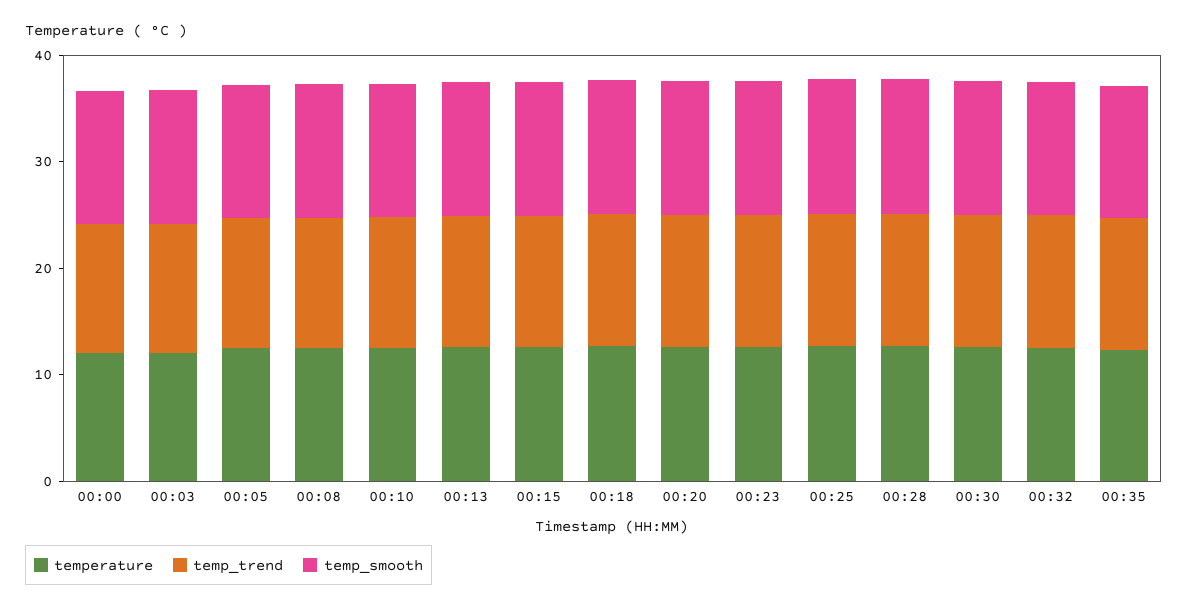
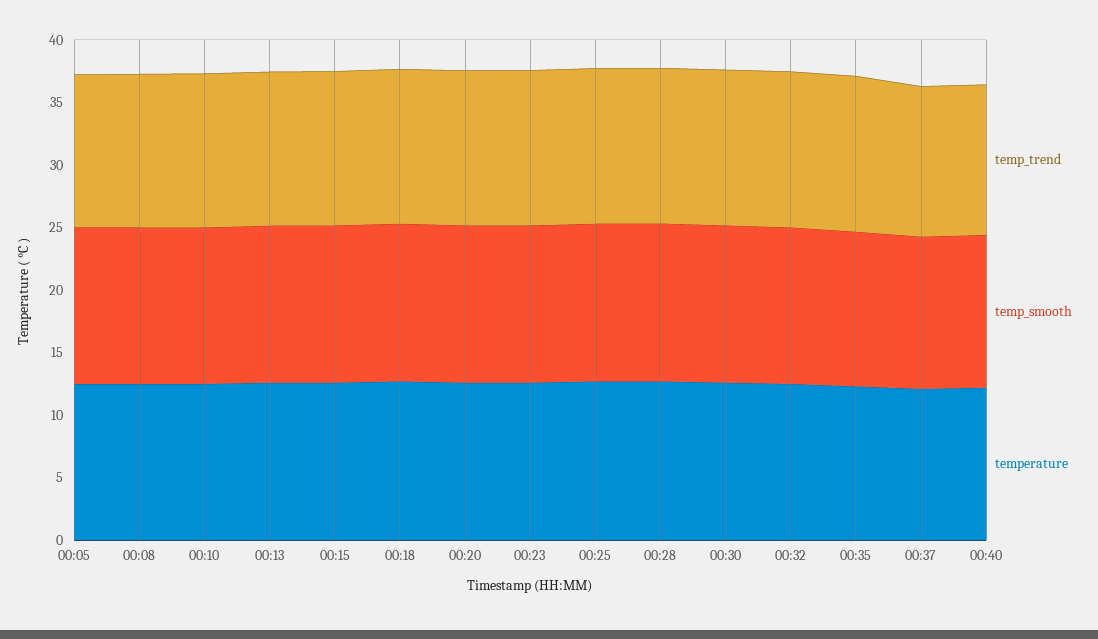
temperature, 00:00: 12 -> none
temp_trend, 00:00: 12 -> none
temp_smooth, 00:00: 12 -> none
temperature, 00:03: 12 -> none
temp_trend, 00:03: 12 -> none
temp_smooth, 00:03: 12 -> none
temp_trend, 00:37: none -> 12
temp_smooth, 00:37: none -> 12
temperature, 00:37: none -> 12
temp_trend, 00:40: none -> 12
temp_smooth, 00:40: none -> 12
temperature, 00:40: none -> 12

